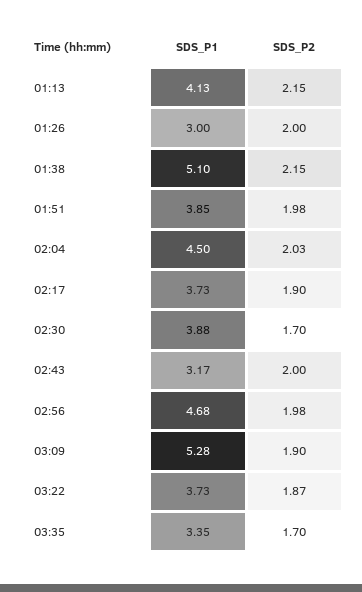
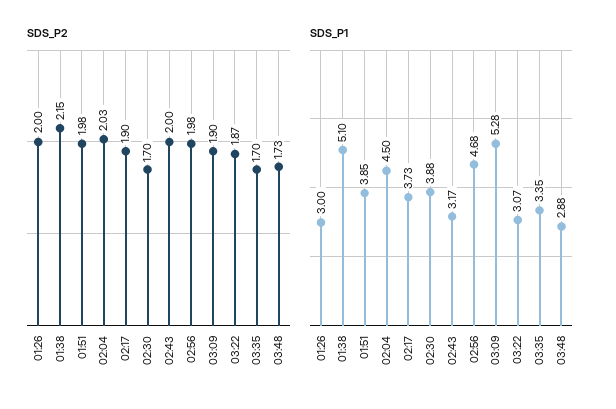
SDS_P1, 01:13: 4.13 -> none
SDS_P2, 01:13: 2.15 -> none
SDS_P1, 03:22: 3.73 -> 3.07
SDS_P2, 03:48: none -> 1.73
SDS_P1, 03:48: none -> 2.88

